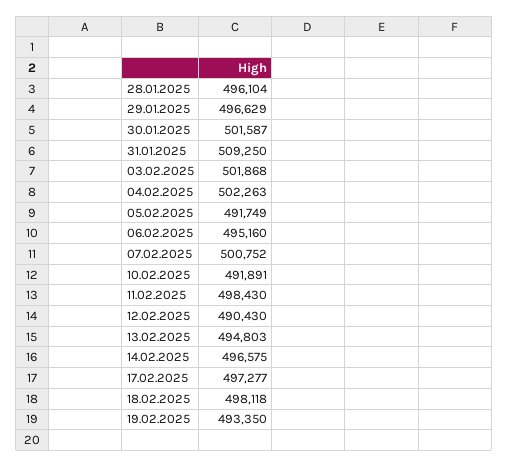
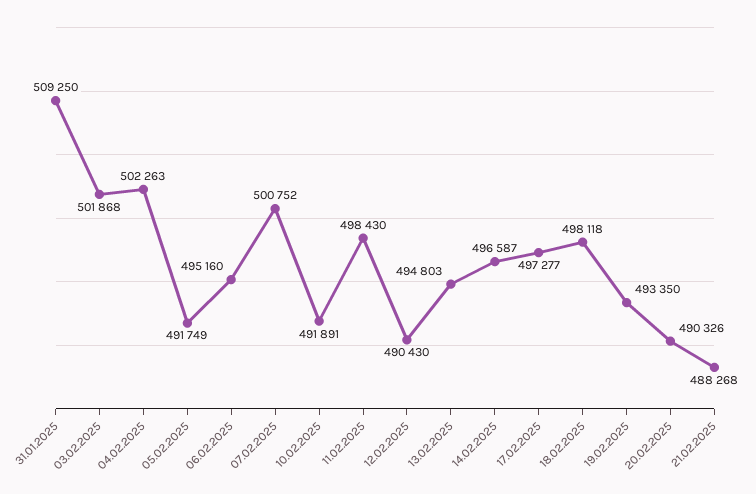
28.01.2025: 496104 -> none
29.01.2025: 496629 -> none
30.01.2025: 501587 -> none
14.02.2025: 496575 -> 496587
20.02.2025: none -> 490326
21.02.2025: none -> 488268

